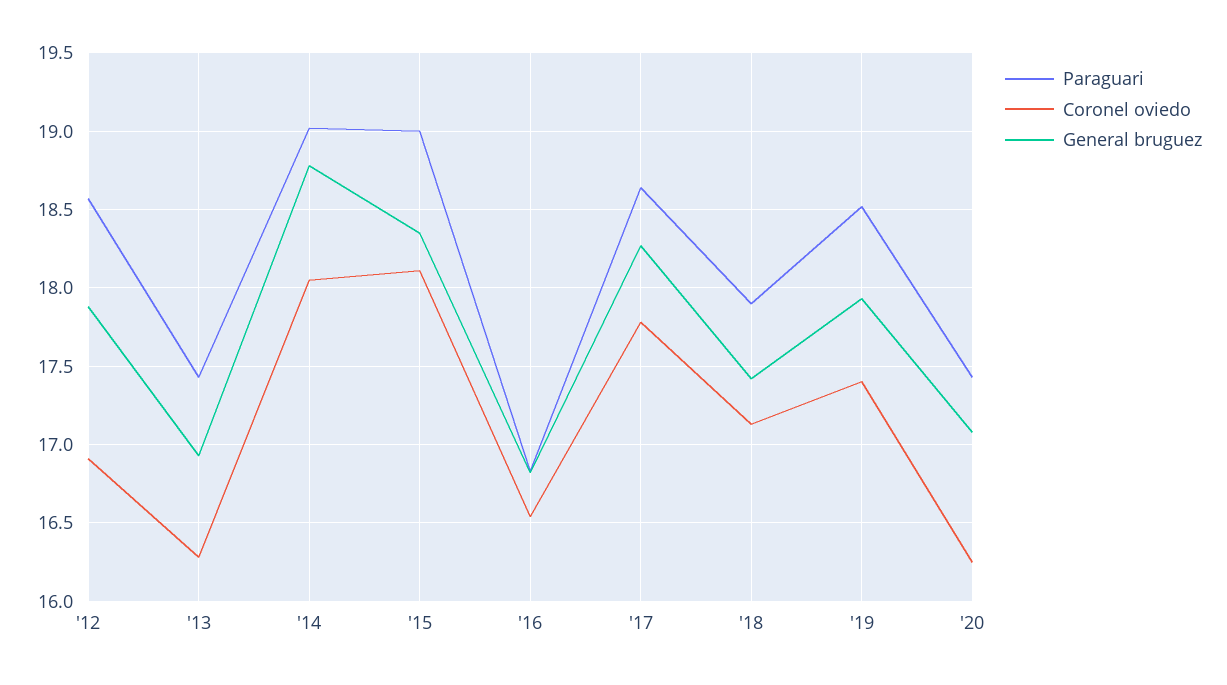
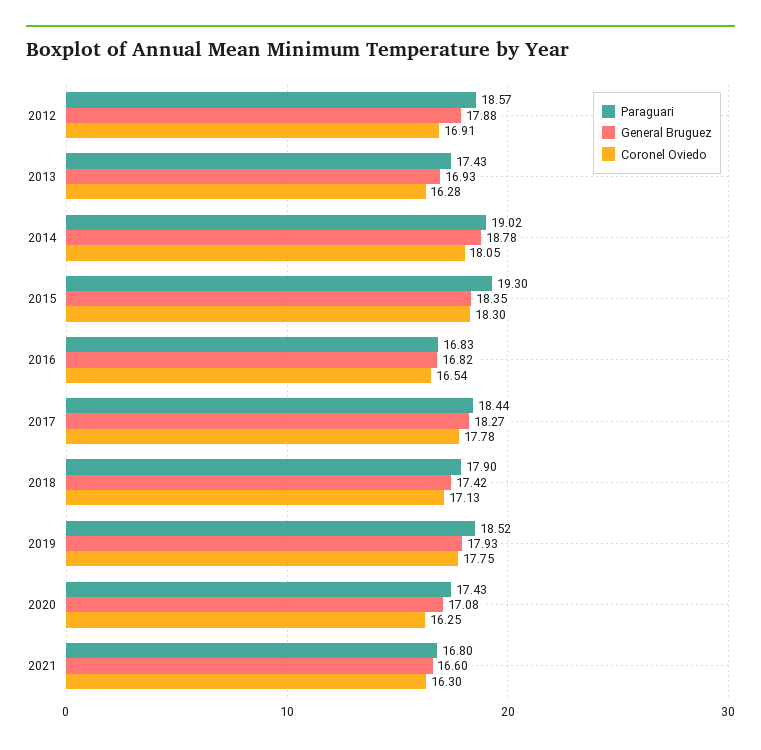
Paraguari, '15: 19 -> 19.3
Coronel oviedo, '15: 18.1 -> 18.3
Paraguari, '17: 18.65 -> 18.44
Coronel oviedo, '19: 17.4 -> 17.75
Paraguari, 2021: none -> 16.8
General bruguez, 2021: none -> 16.6
Coronel oviedo, 2021: none -> 16.3

